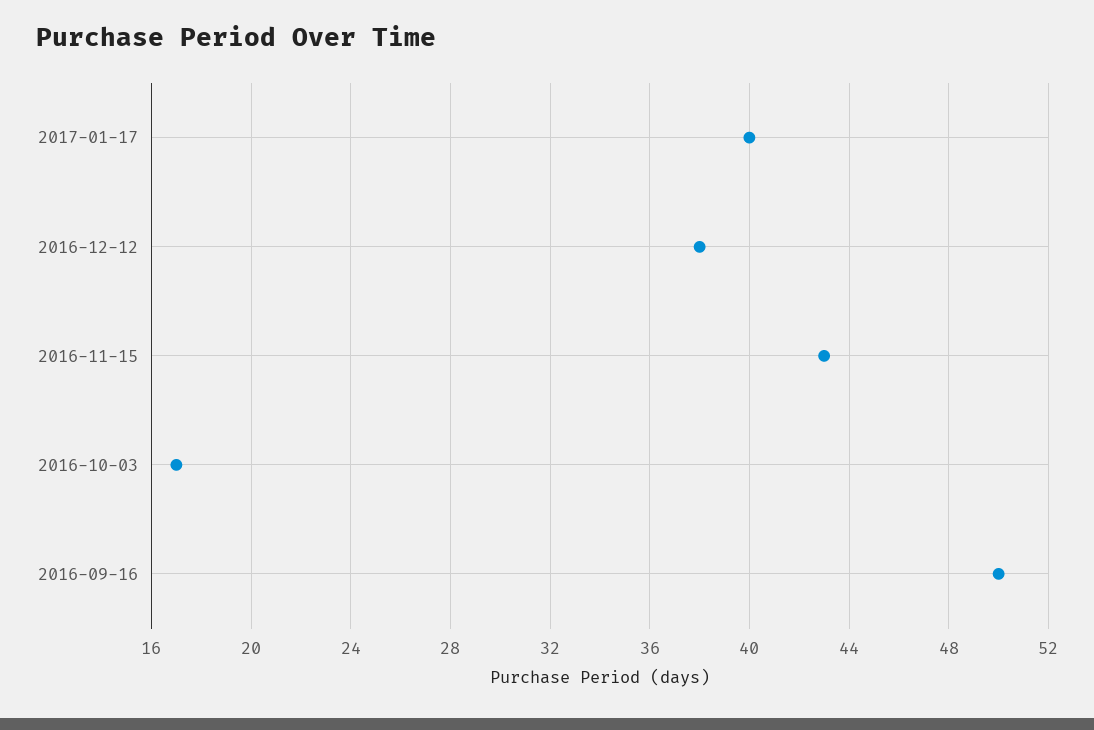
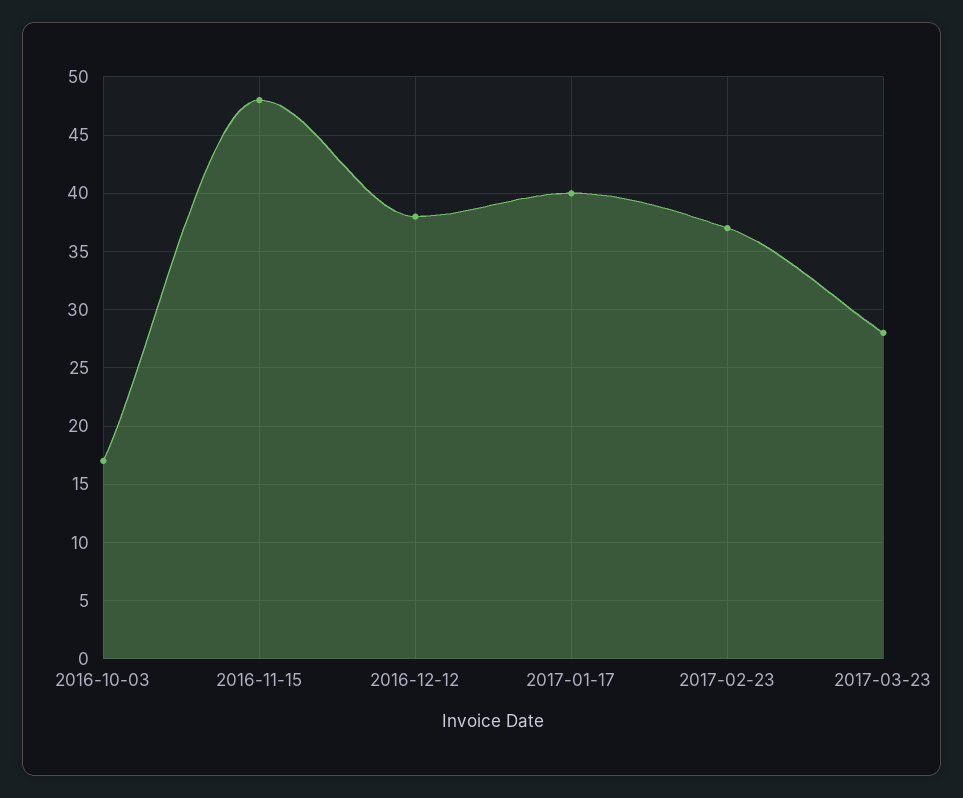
2016-11-15: 43 -> 48
2016-09-16: 50 -> none
2017-02-23: none -> 37
2017-03-23: none -> 28

